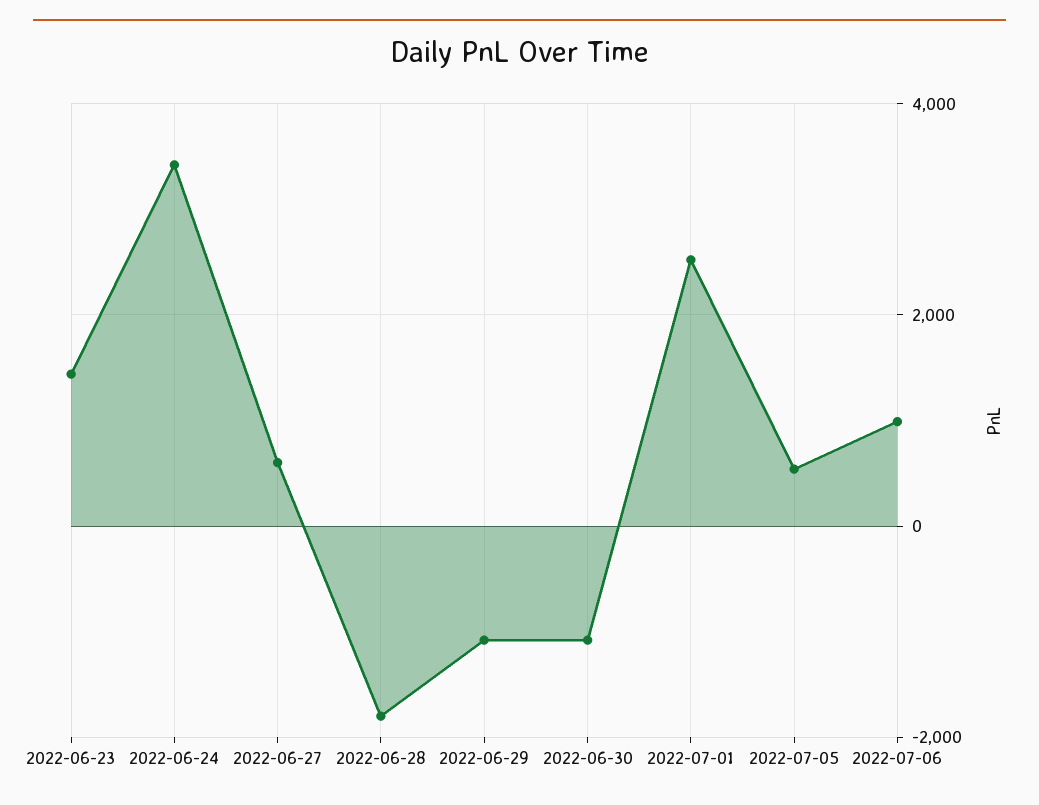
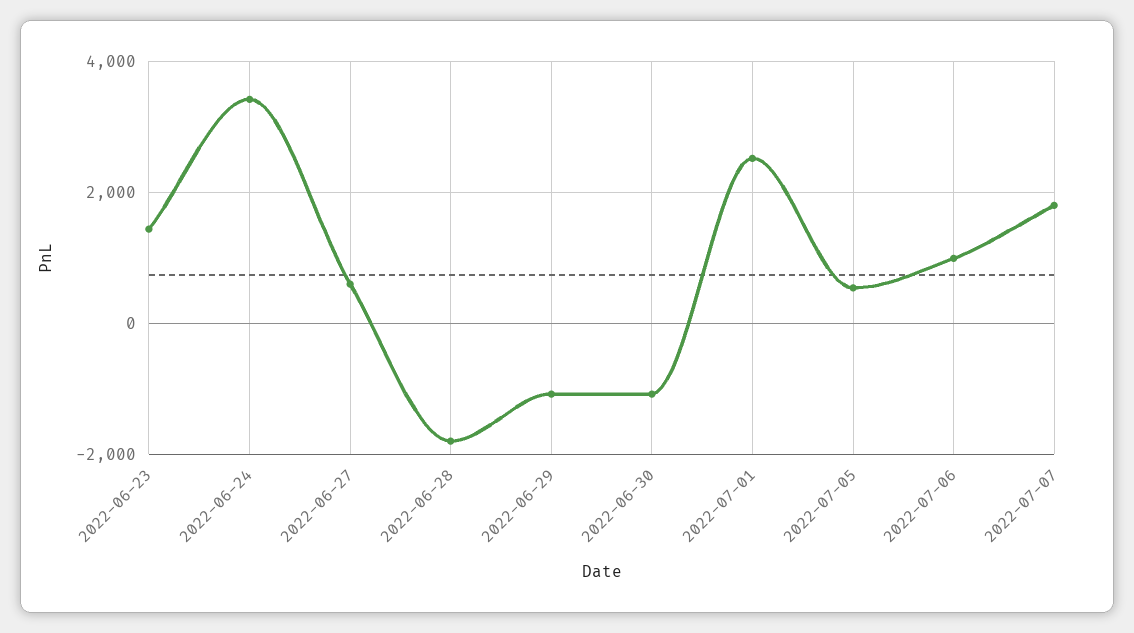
2022-07-07: none -> 1800

